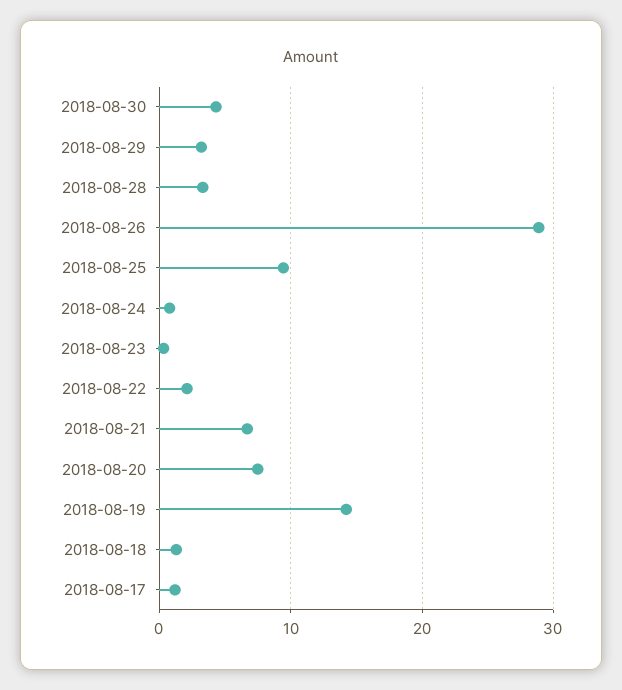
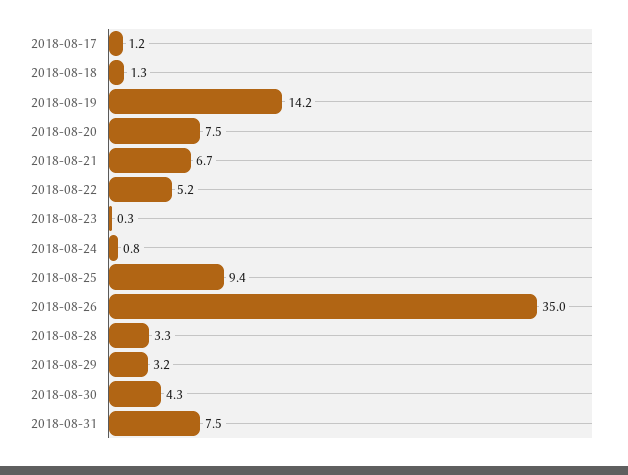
2018-08-26: 29 -> 35
2018-08-22: 2 -> 5.2
2018-08-31: none -> 7.5

